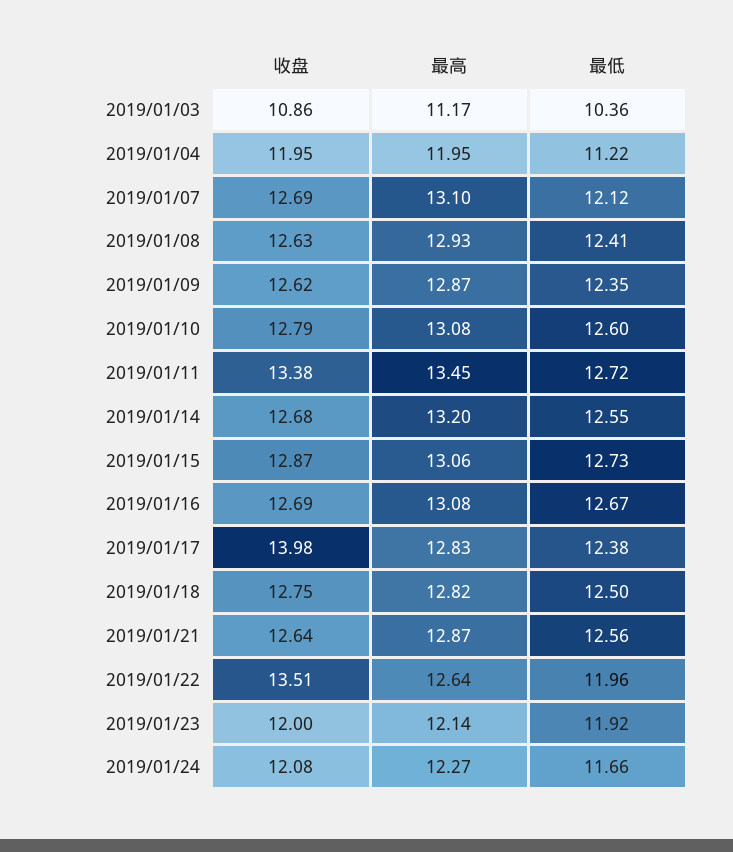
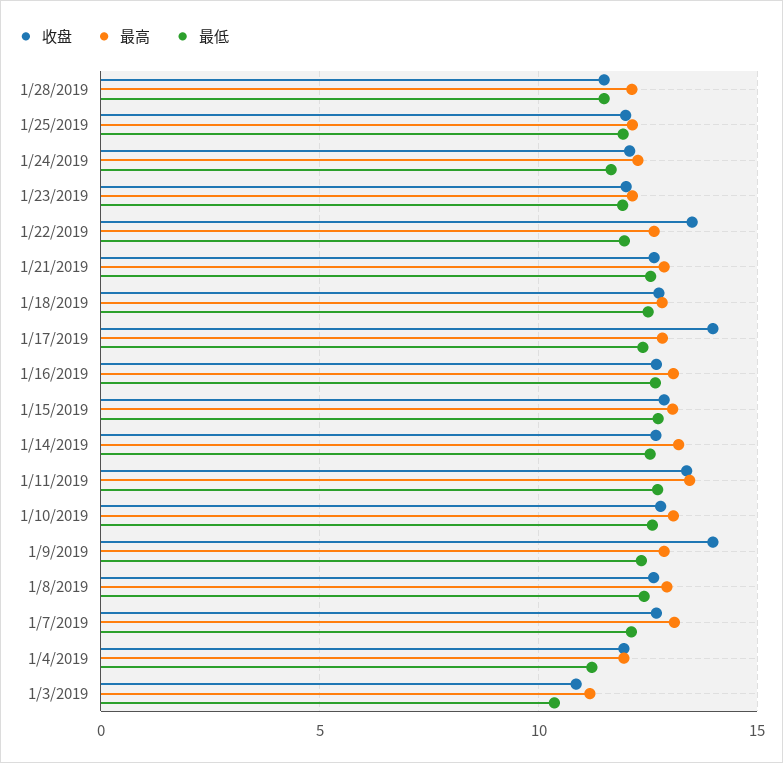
收盘, 2019/01/09: 12.62 -> 14
收盘, 1/28/2019: none -> 11.5
最高, 1/28/2019: none -> 12
最低, 1/28/2019: none -> 11.5
收盘, 1/25/2019: none -> 12
最高, 1/25/2019: none -> 12
最低, 1/25/2019: none -> 12

